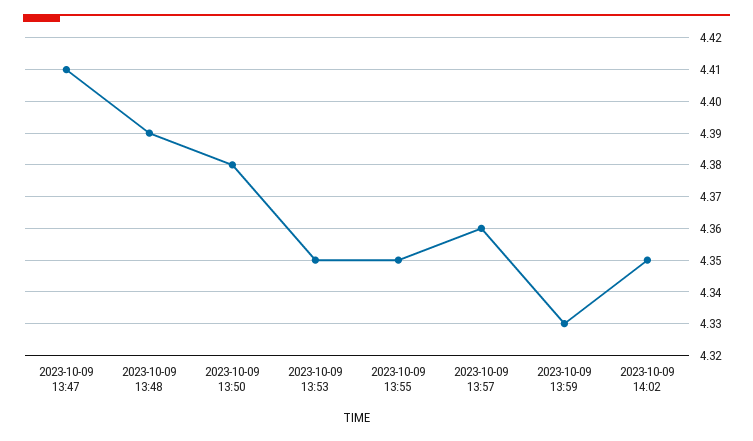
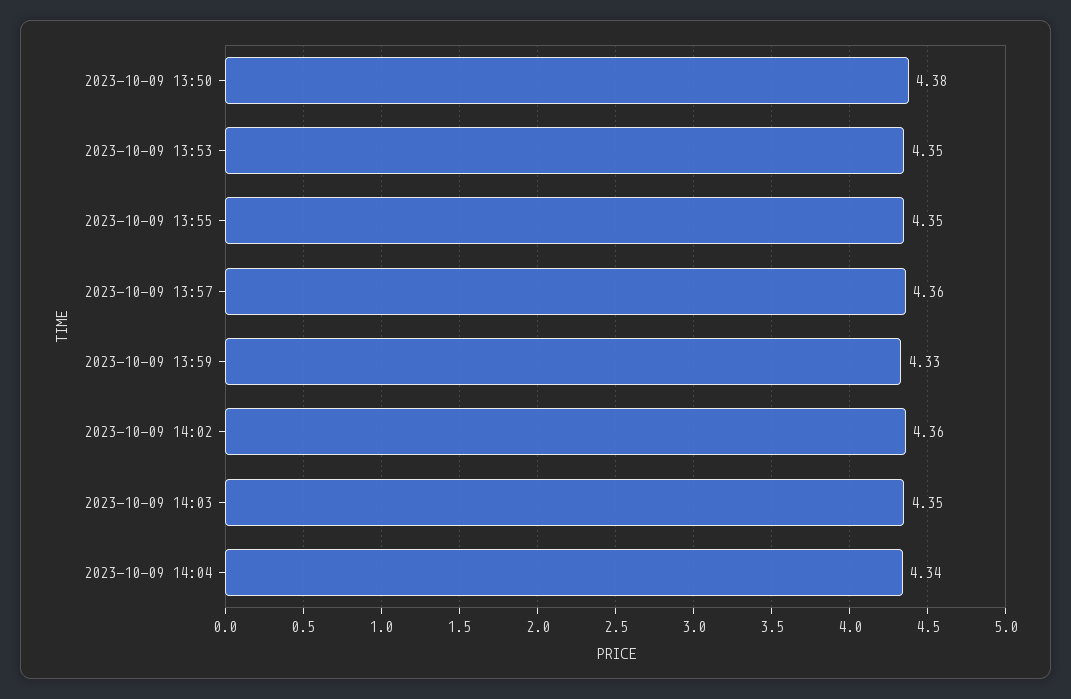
2023-10-09 13:47: 4.41 -> none
2023-10-09 13:48: 4.39 -> none
2023-10-09 14:02: 4.35 -> 4.36
2023-10-09 14:03: none -> 4.35
2023-10-09 14:04: none -> 4.34

